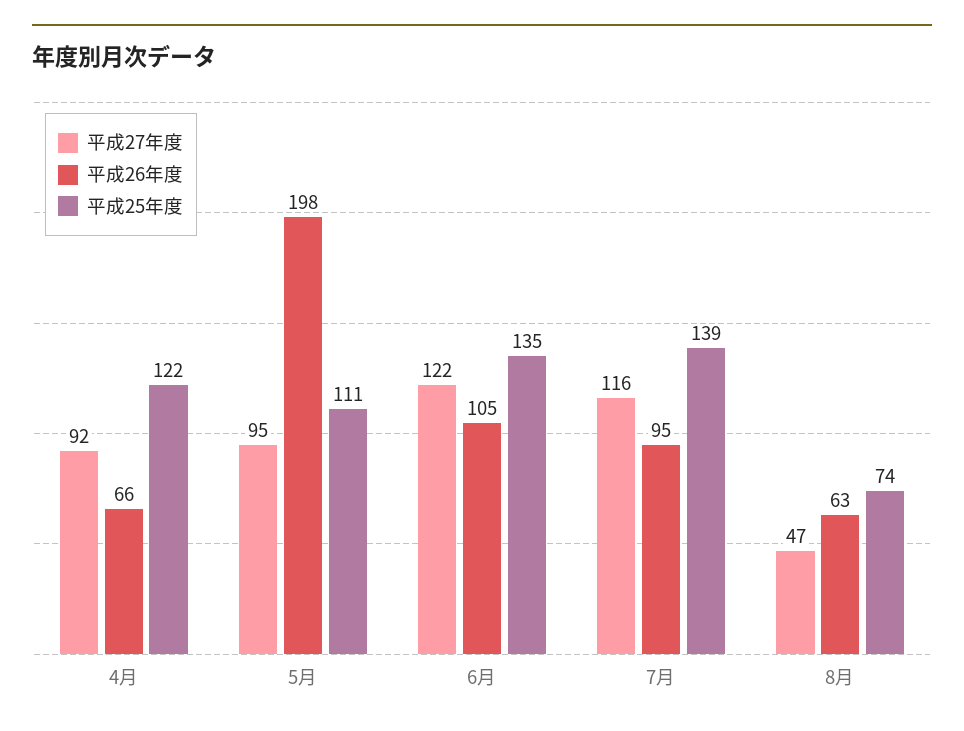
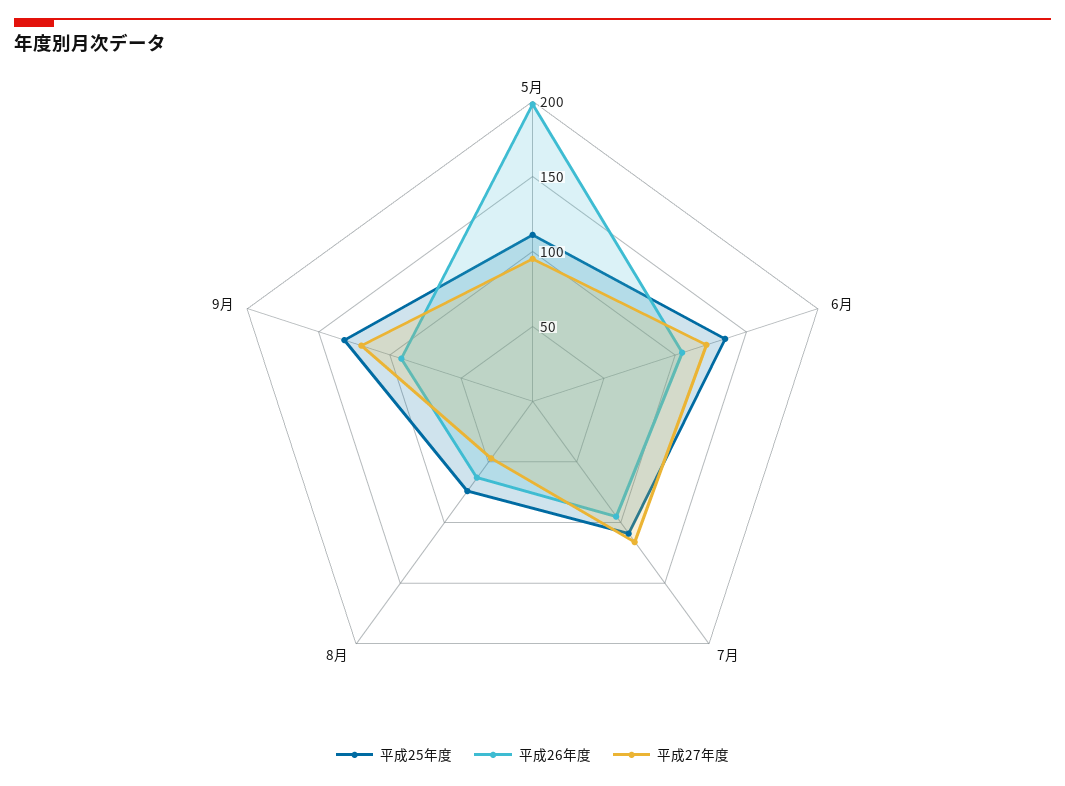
平成27年度, 4月: 92 -> none
平成26年度, 4月: 66 -> none
平成25年度, 4月: 122 -> none
平成25年度, 7月: 139 -> 110
平成25年度, 9月: none -> 130
平成26年度, 9月: none -> 90
平成27年度, 9月: none -> 120

